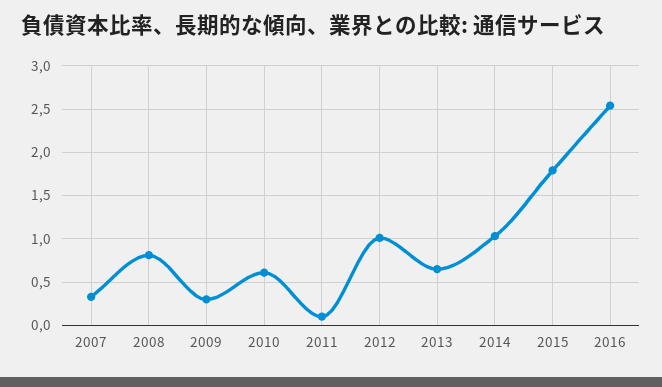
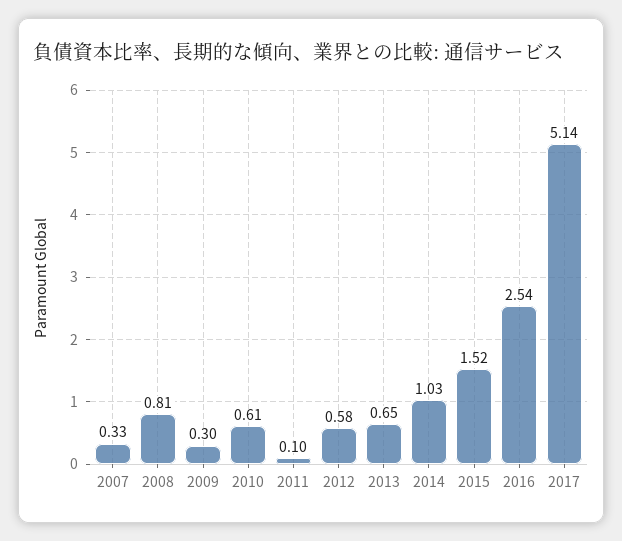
2012: 1 -> 0.58
2015: 1.8 -> 1.52
2017: none -> 5.14

